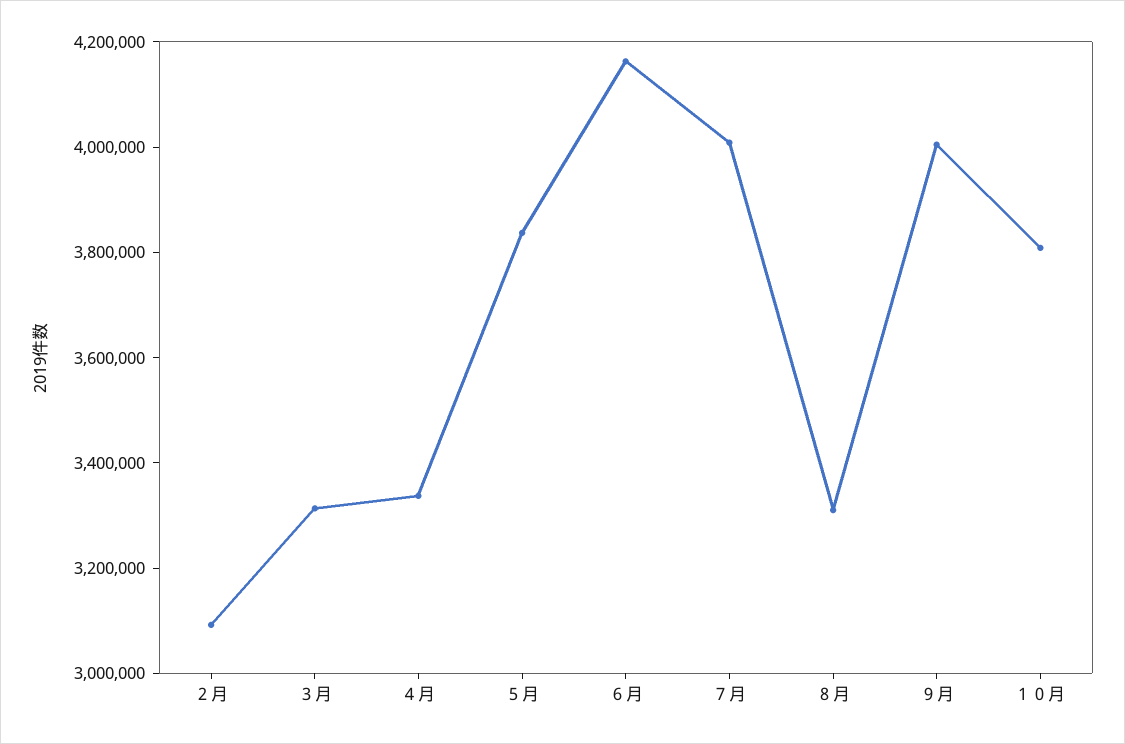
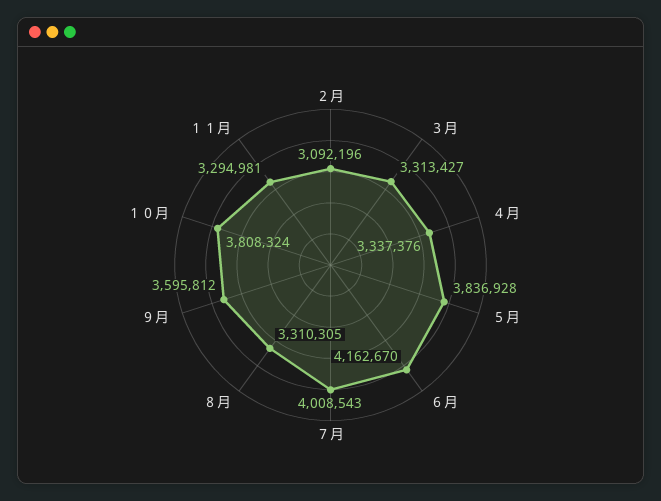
９月: 4000000 -> 3595812
１１月: none -> 3294981

